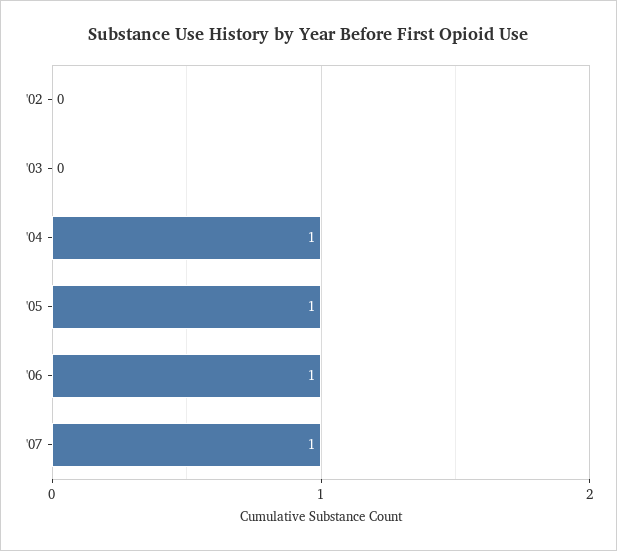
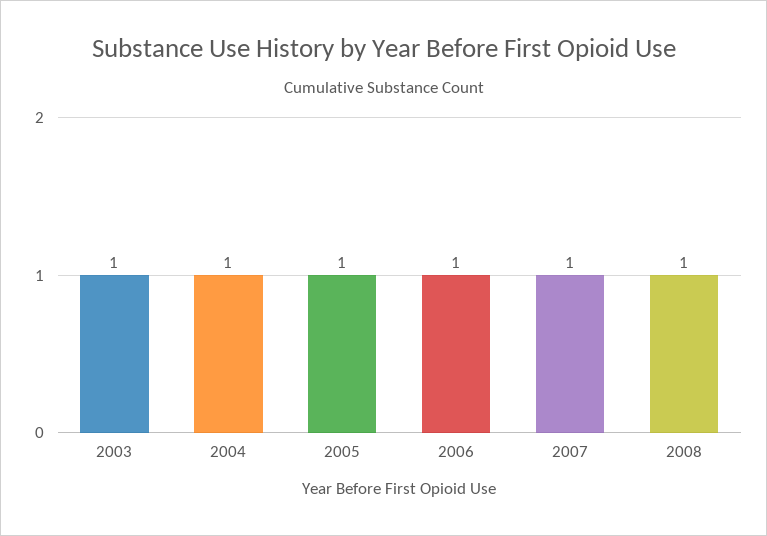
'02: 0 -> none
'03: 0 -> 1
2008: none -> 1

